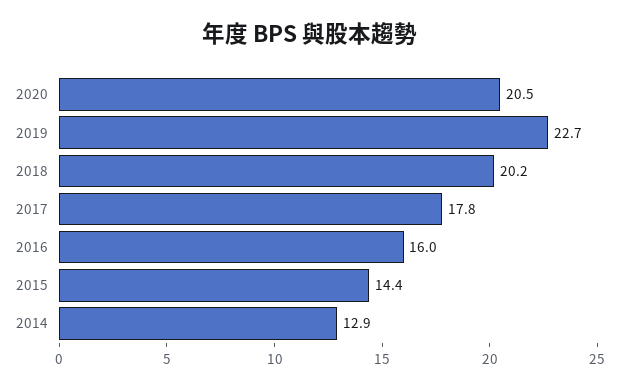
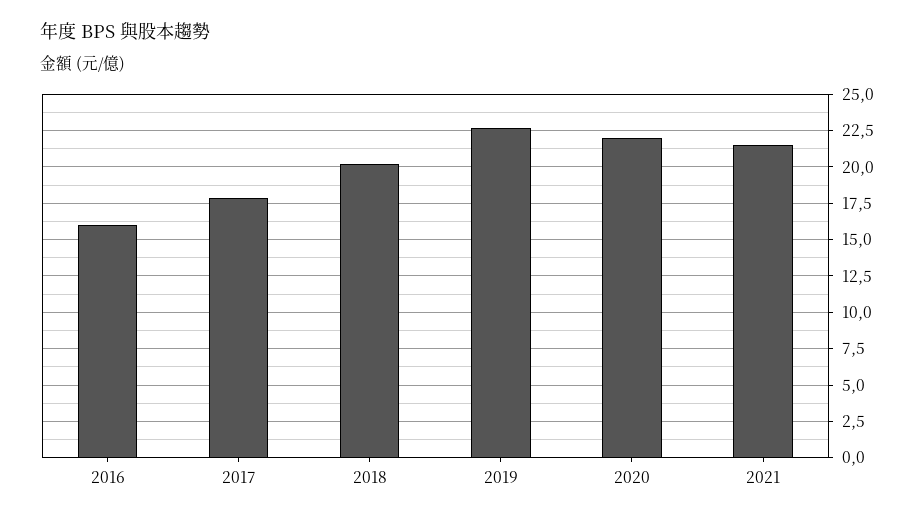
2020: 20.5 -> 22
2015: 14.4 -> none
2014: 12.9 -> none
2021: none -> 21.5

